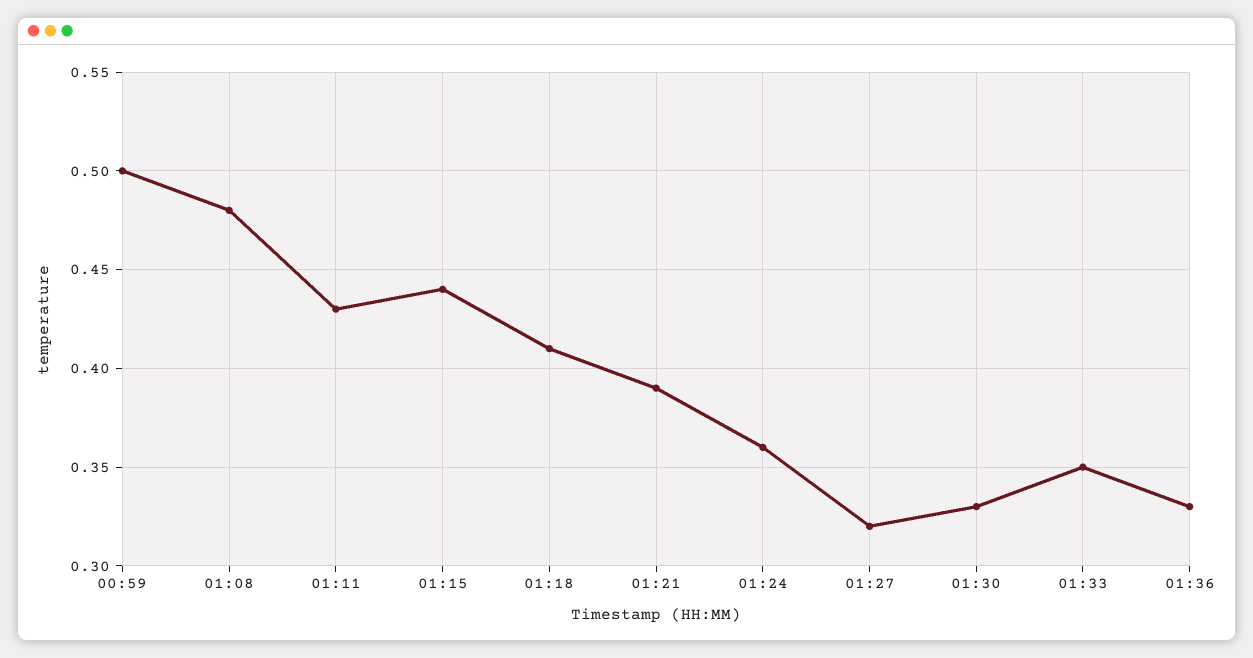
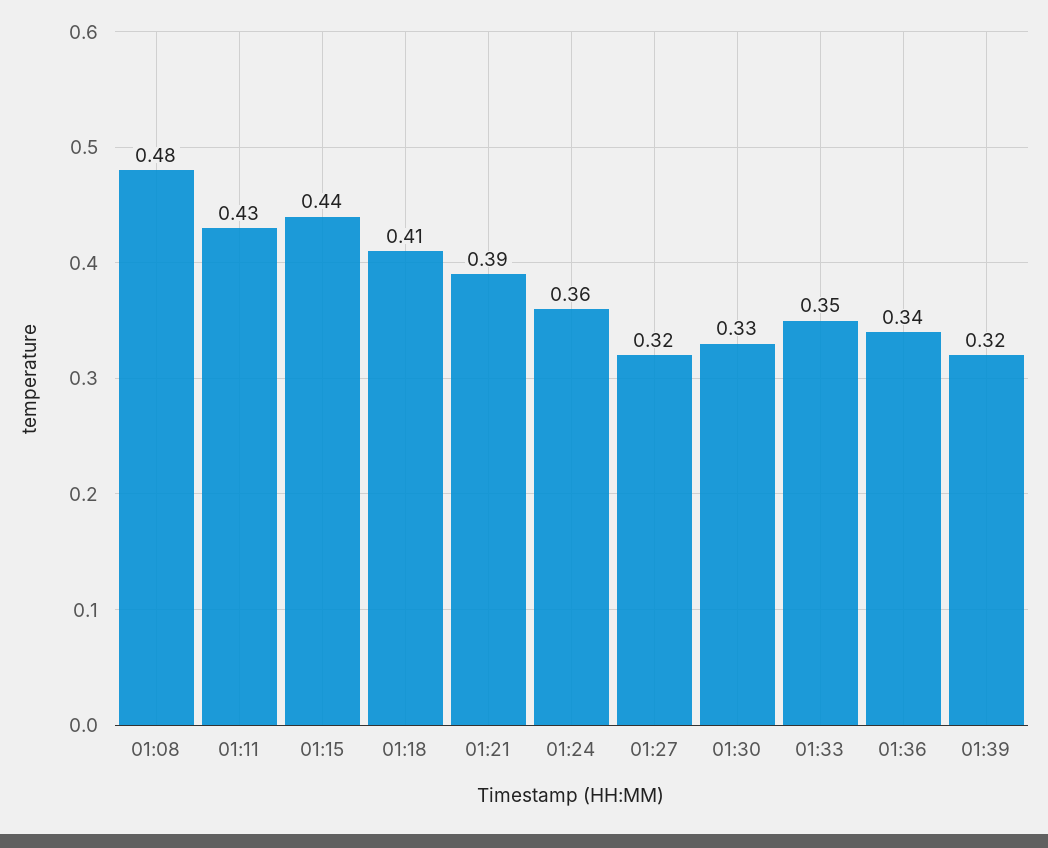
00:59: 0.5 -> none
01:36: 0.33 -> 0.34
01:39: none -> 0.32

